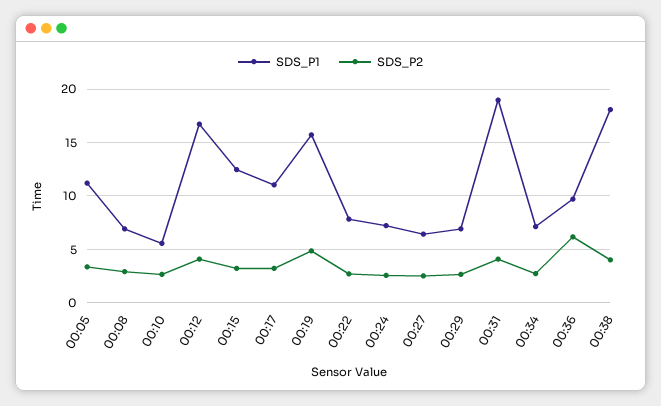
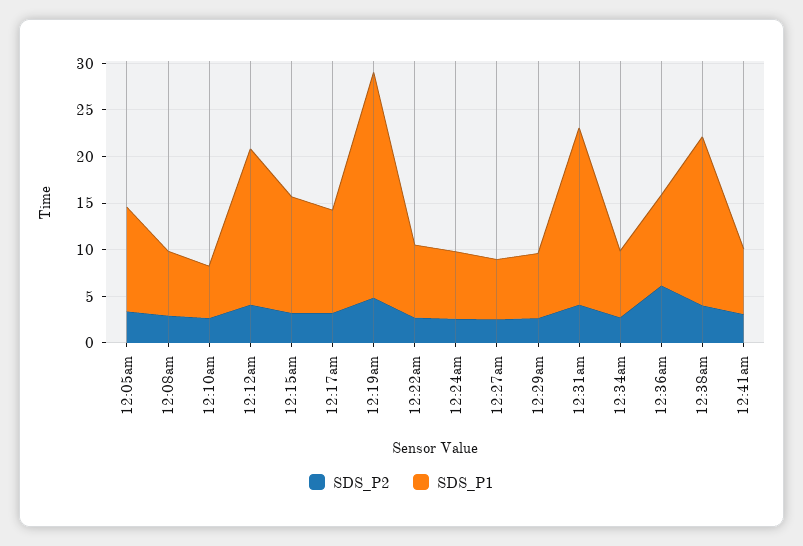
SDS_P1, 00:19: 16 -> 24
SDS_P2, 12:41am: none -> 3
SDS_P1, 12:41am: none -> 7

